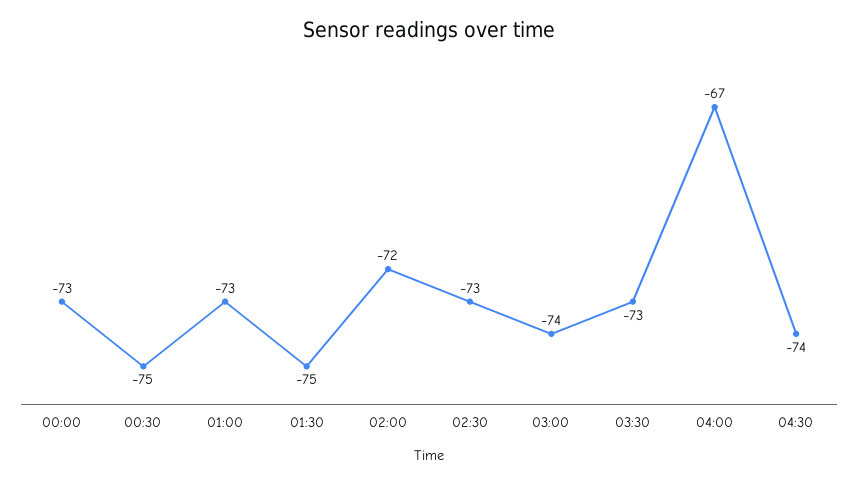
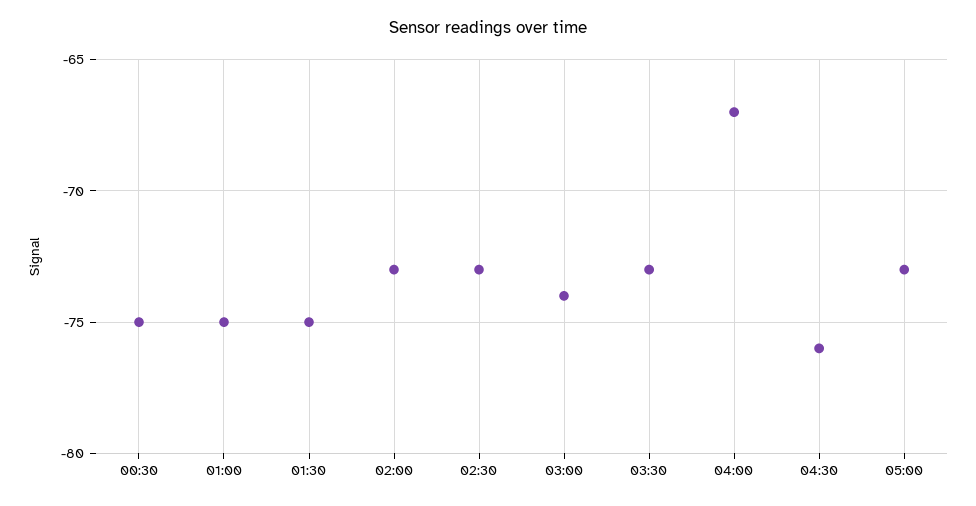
00:00: -73 -> none
01:00: -73 -> -75
02:00: -72 -> -73
04:30: -74 -> -76
05:00: none -> -73

